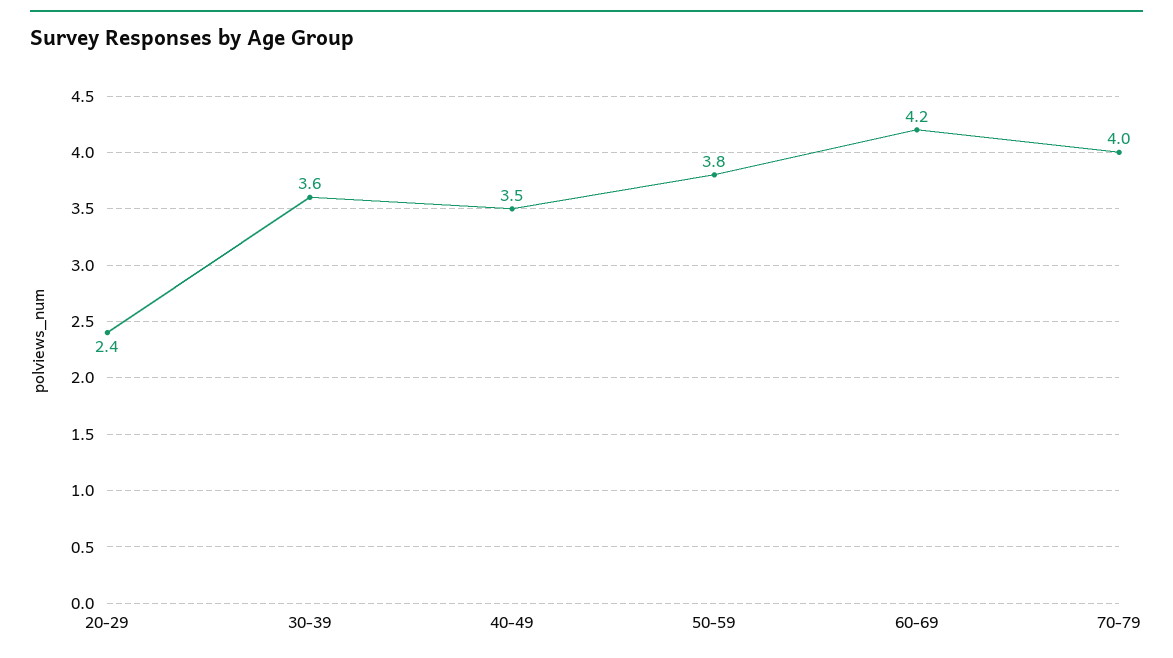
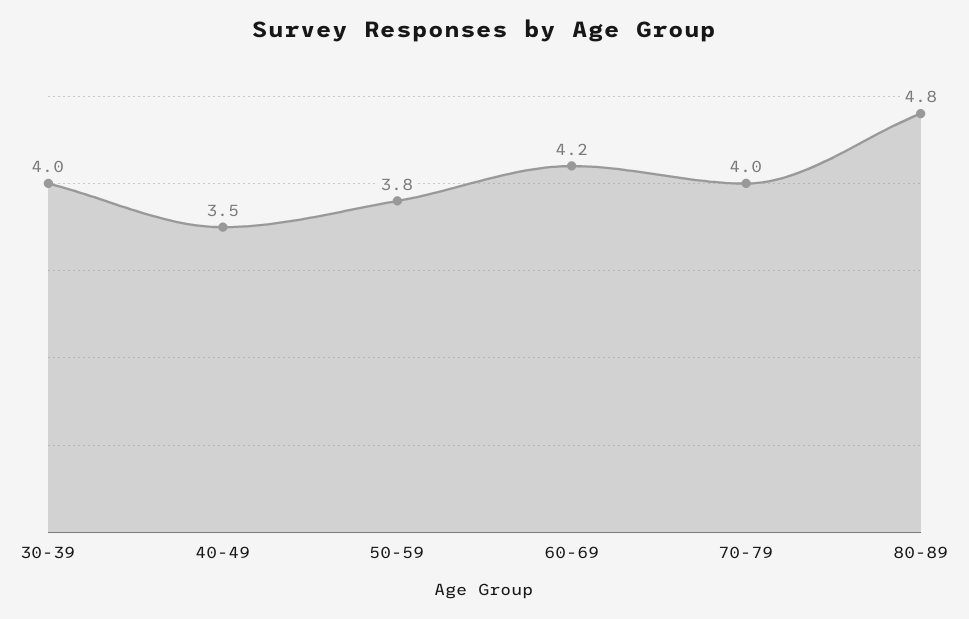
20-29: 2.4 -> none
30-39: 3.6 -> 4
80-89: none -> 4.8

